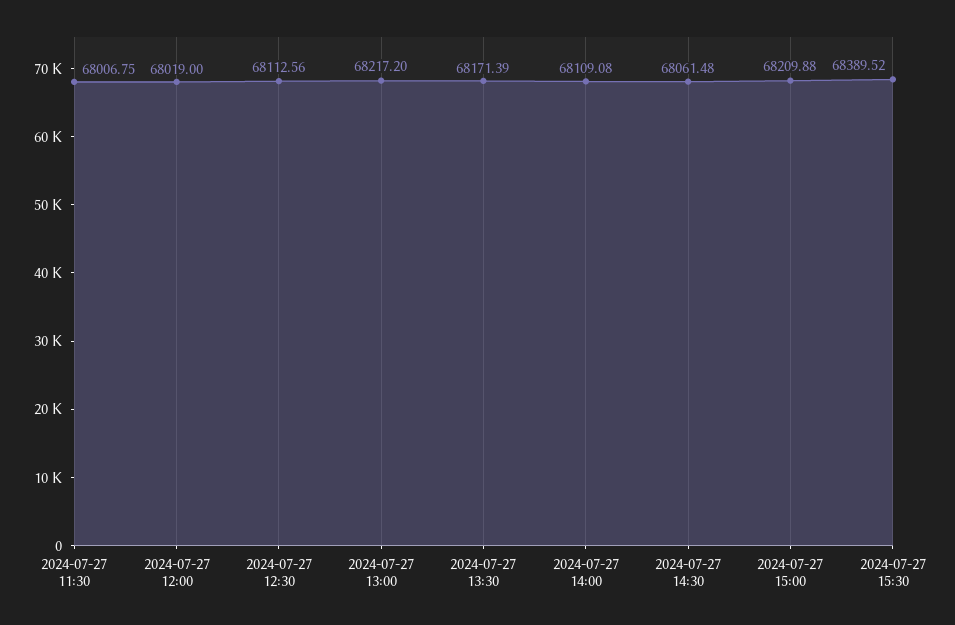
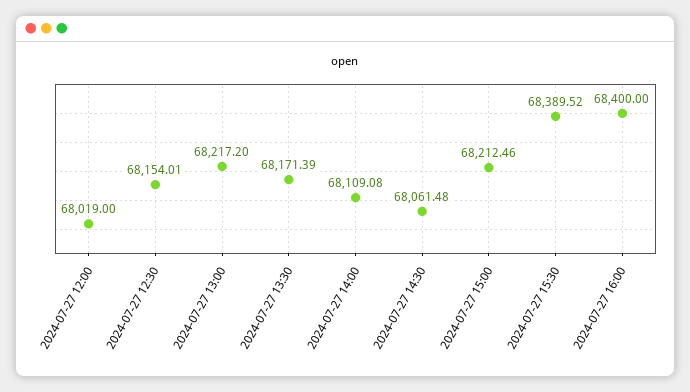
2024-07-27 11:30: 68006.75 -> none
2024-07-27 12:30: 68112.56 -> 68154.01
2024-07-27 15:00: 68209.88 -> 68212.46
2024-07-27 16:00: none -> 68400

